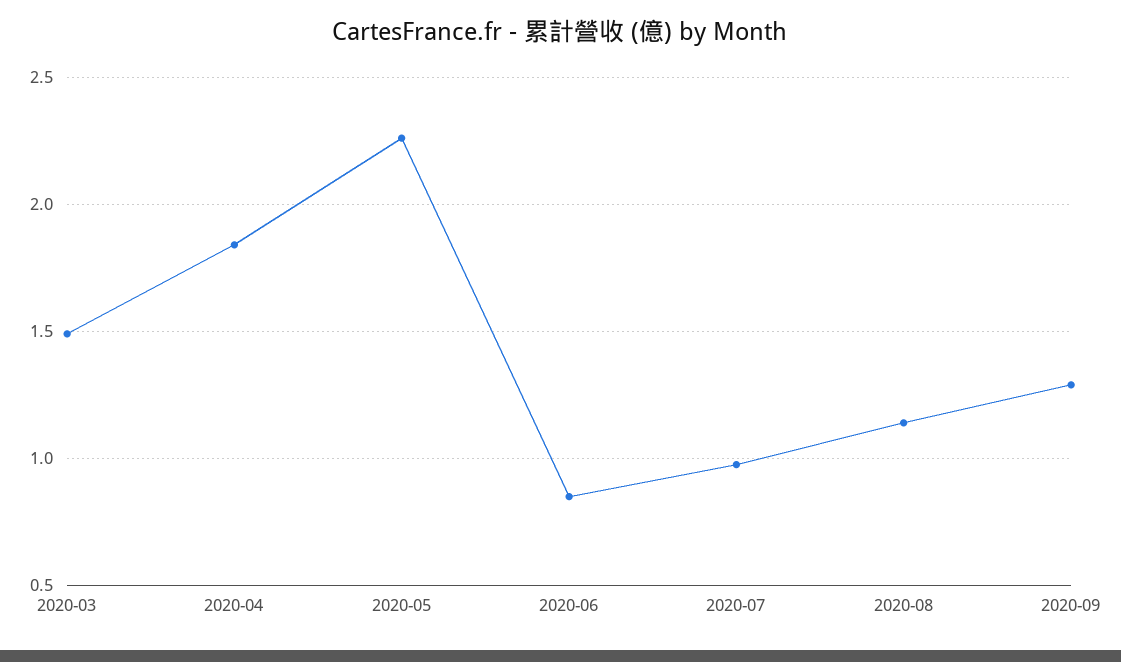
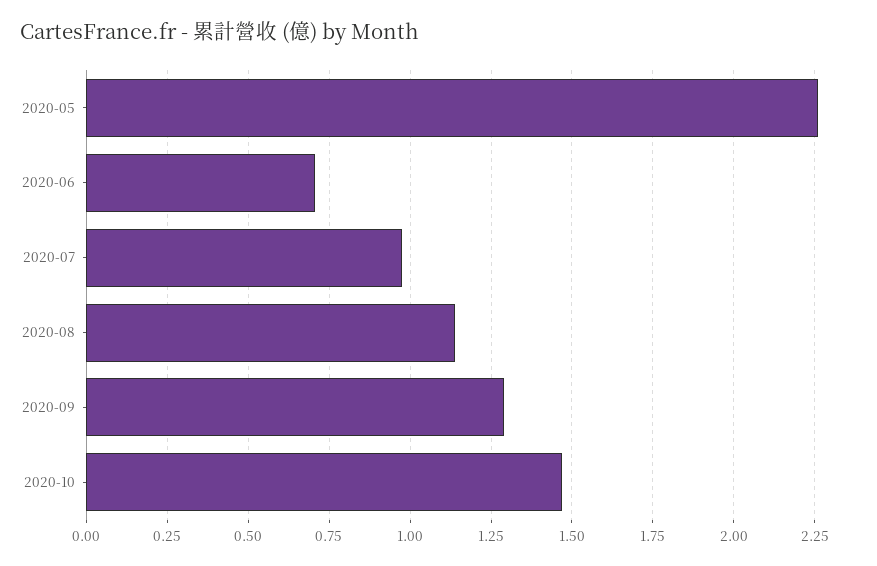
2020-03: 1.5 -> none
2020-04: 1.85 -> none
2020-06: 0.85 -> 0.7
2020-10: none -> 1.475

